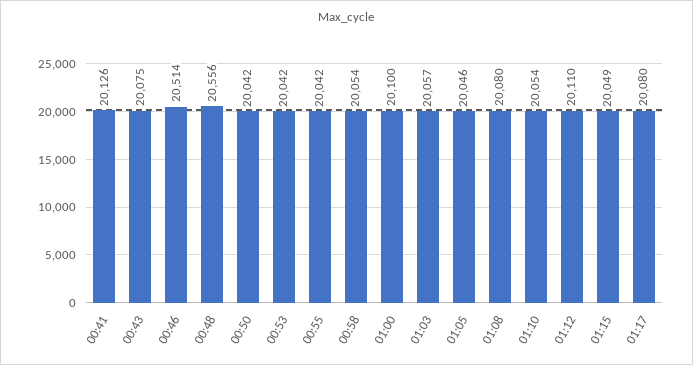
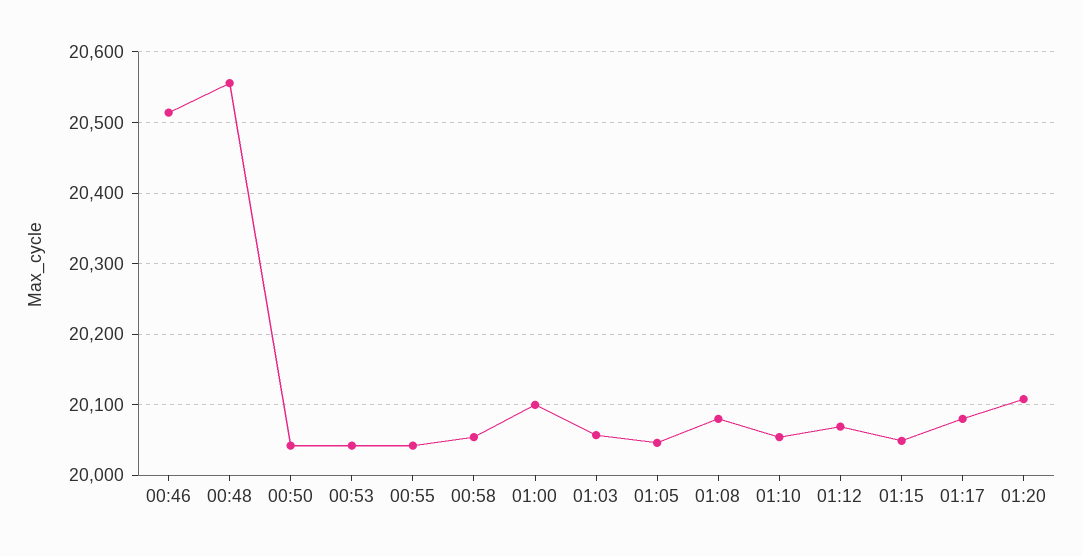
00:41: 20126 -> none
00:43: 20075 -> none
01:12: 20110 -> 20070
01:20: none -> 20110

